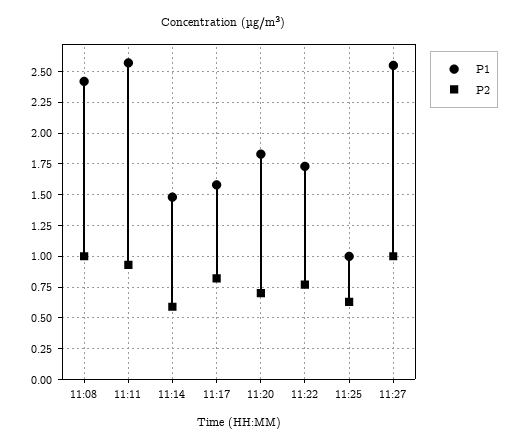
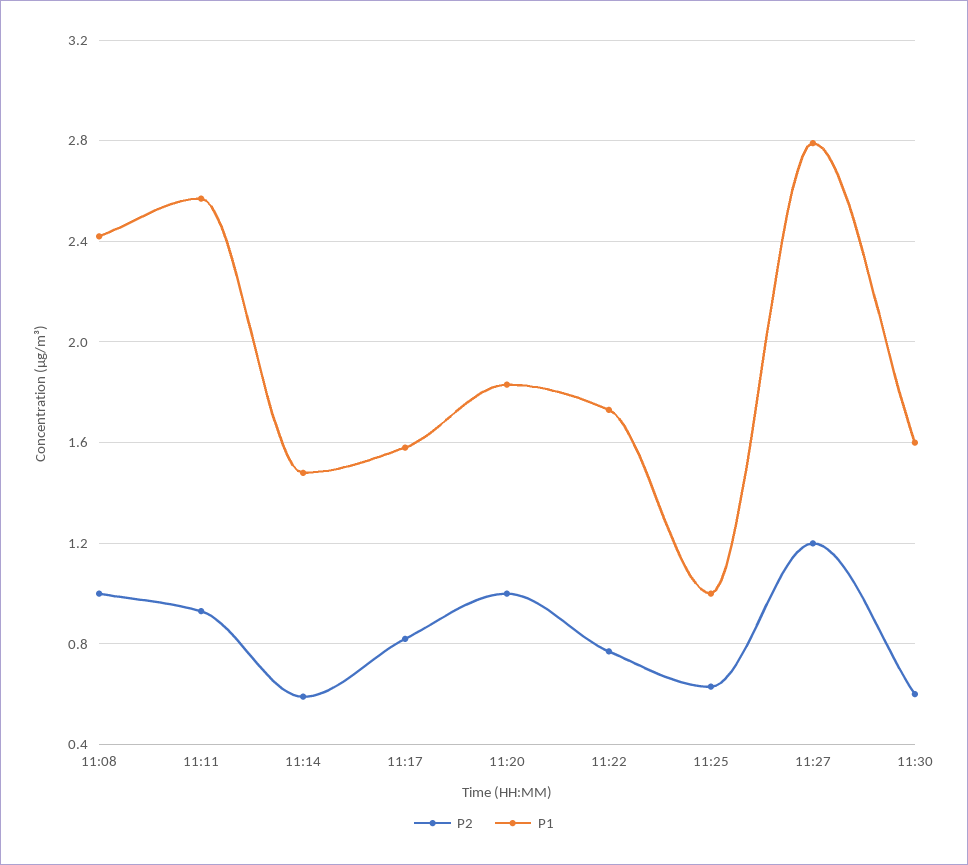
P2, 11:20: 0.7 -> 1
P1, 11:27: 2.55 -> 2.8
P2, 11:27: 1 -> 1.2
P2, 11:30: none -> 0.6
P1, 11:30: none -> 1.6

